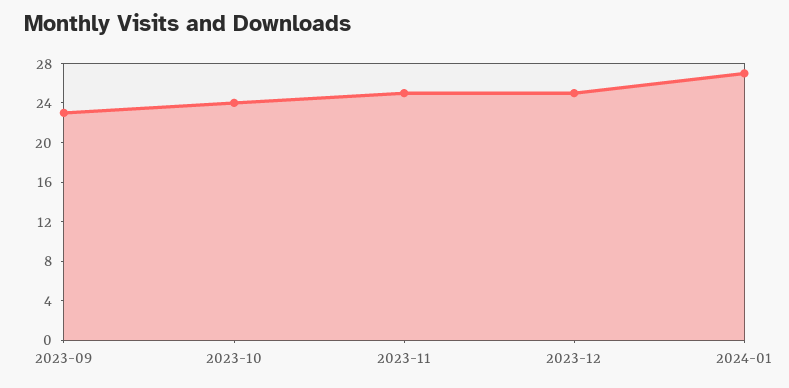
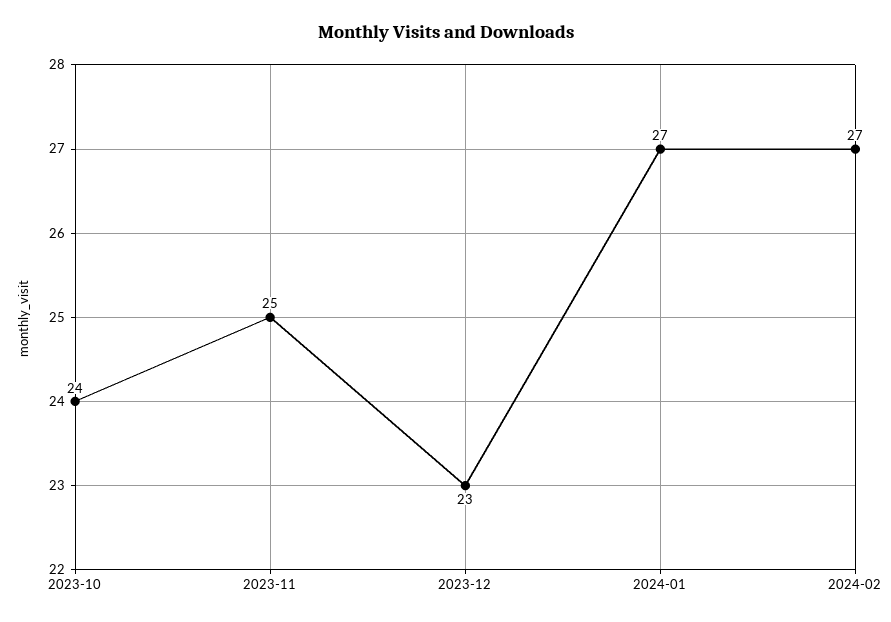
2023-09: 23 -> none
2023-12: 25 -> 23
2024-02: none -> 27

